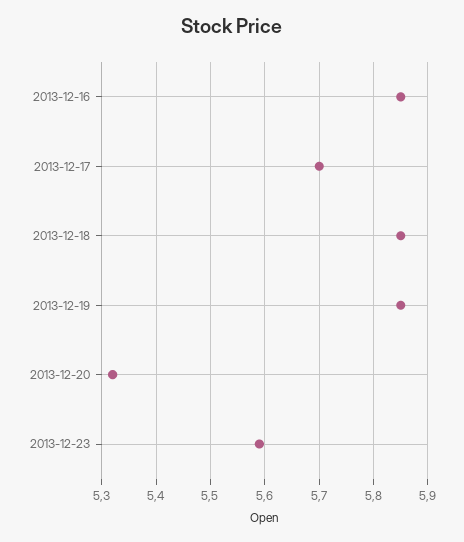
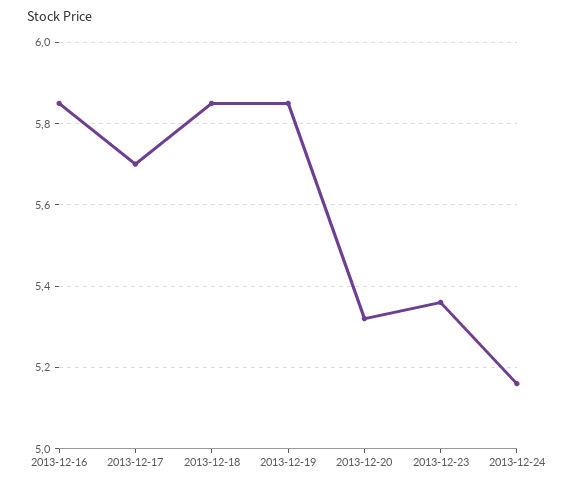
2013-12-23: 5.6 -> 5.35
2013-12-24: none -> 5.15

